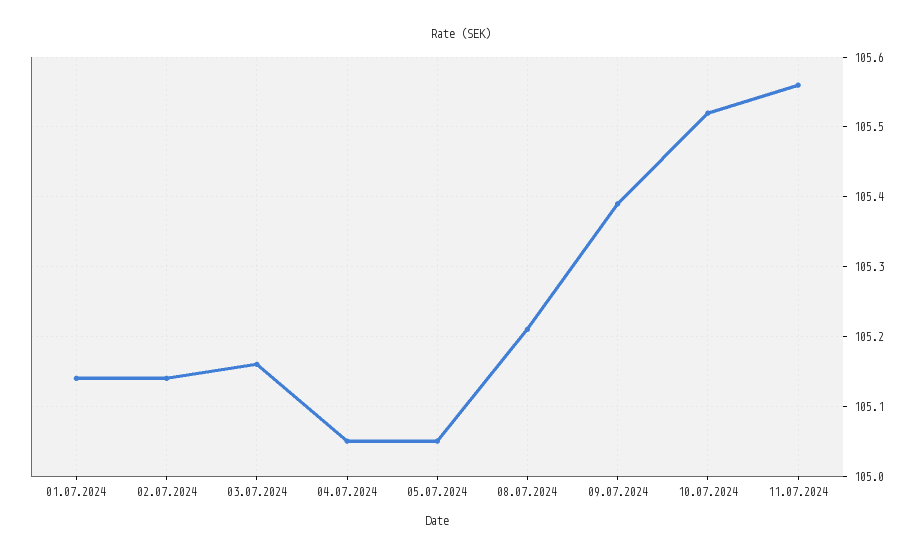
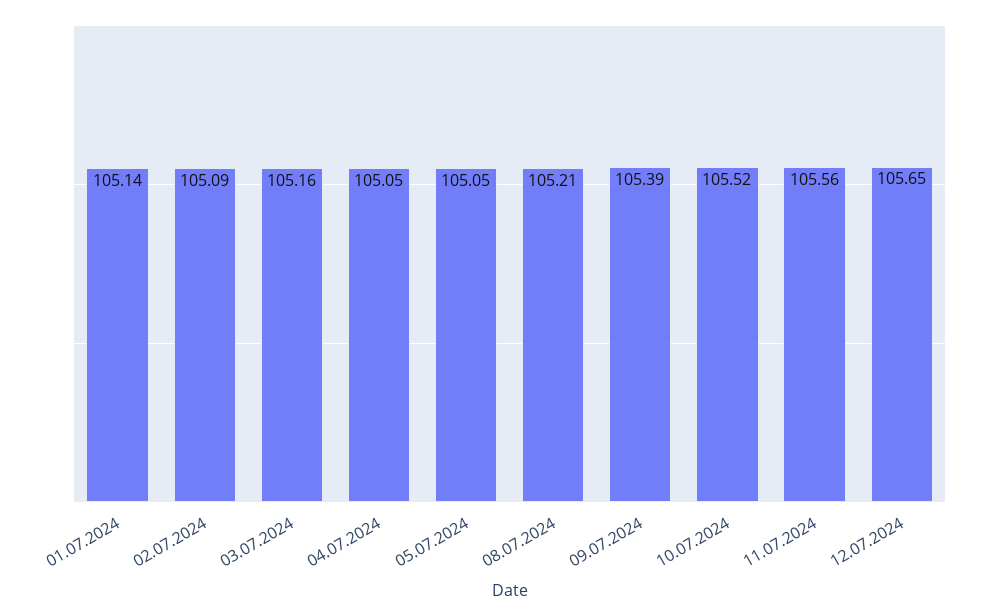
02.07.2024: 105.14 -> 105.09
12.07.2024: none -> 105.65

